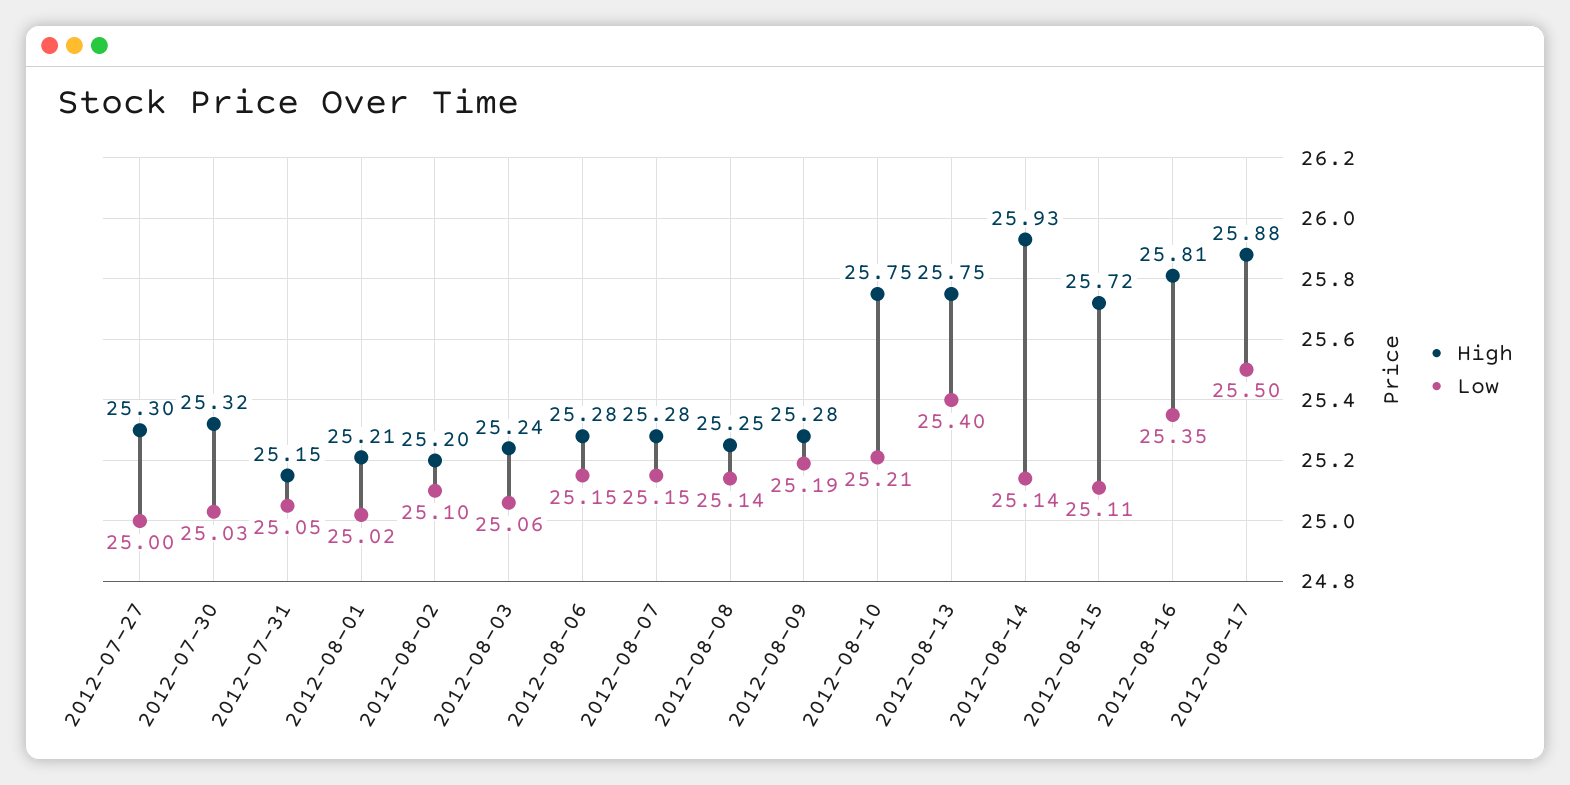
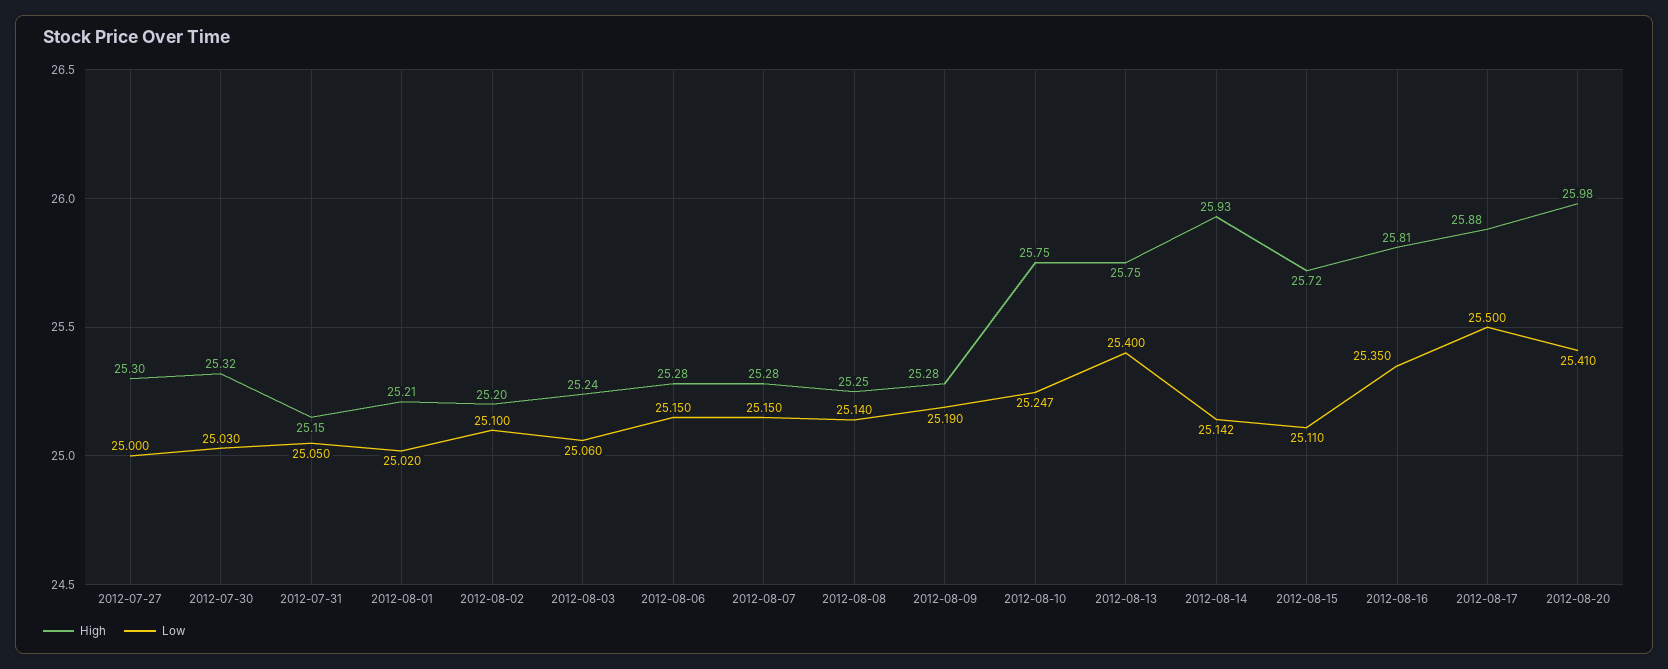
Low, 2012-08-10: 25.21 -> 25.247
High, 2012-08-20: none -> 25.98
Low, 2012-08-20: none -> 25.41

